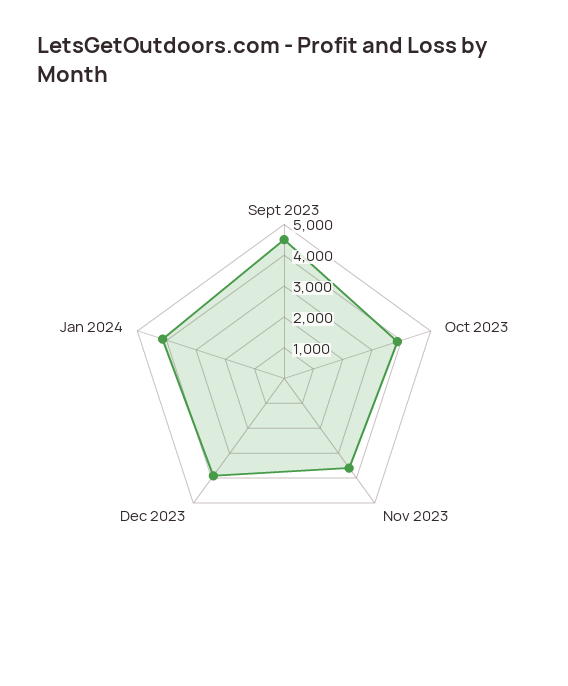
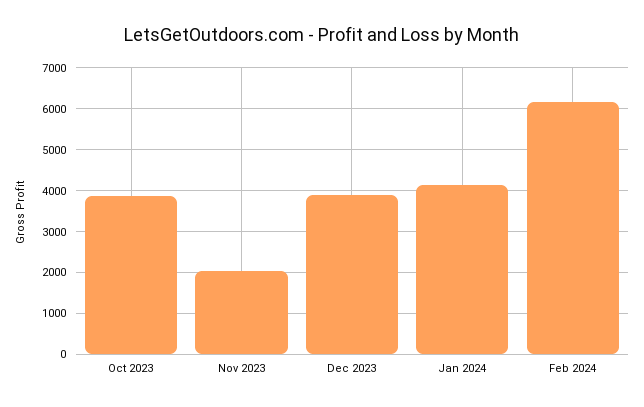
Sept 2023: 4500 -> none
Nov 2023: 3500 -> 2000
Feb 2024: none -> 6200

